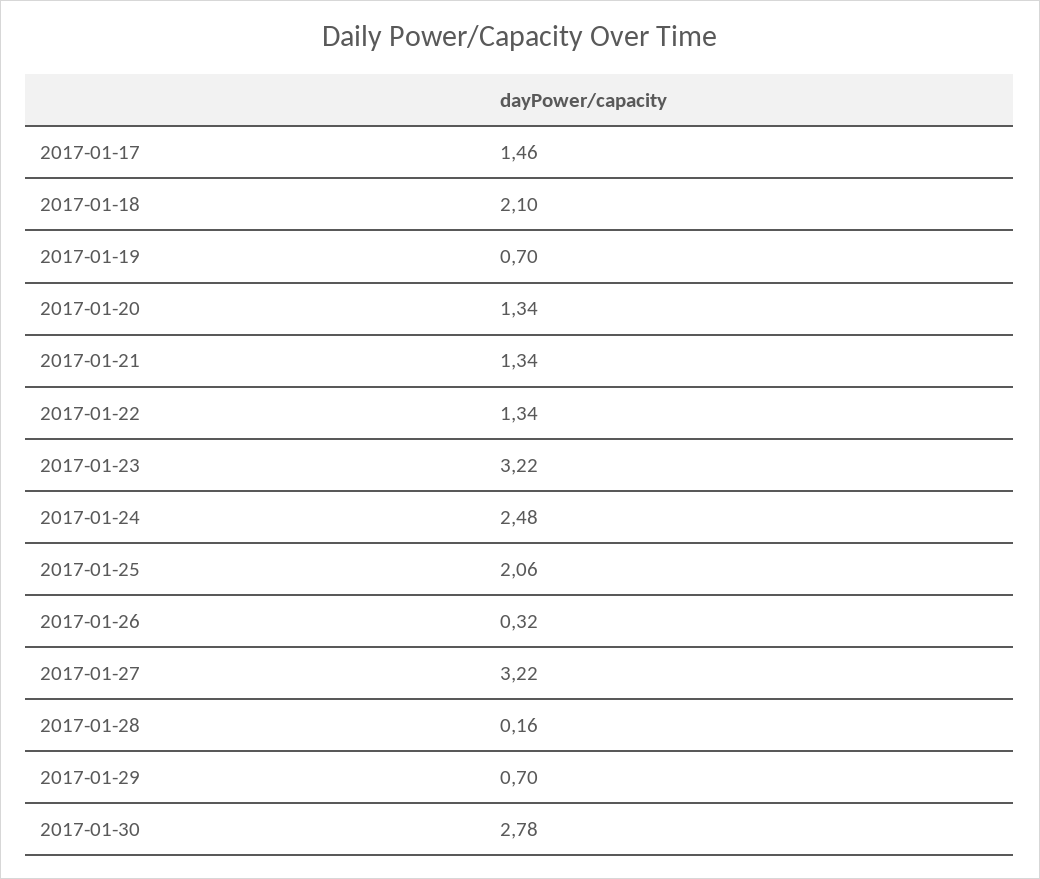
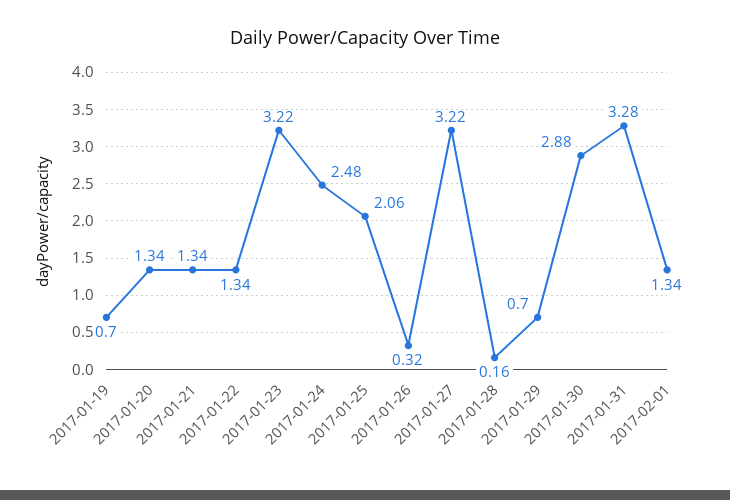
2017-01-17: 1.46 -> none
2017-01-18: 2.1 -> none
2017-01-30: 2.78 -> 2.88
2017-01-31: none -> 3.28
2017-02-01: none -> 1.34

